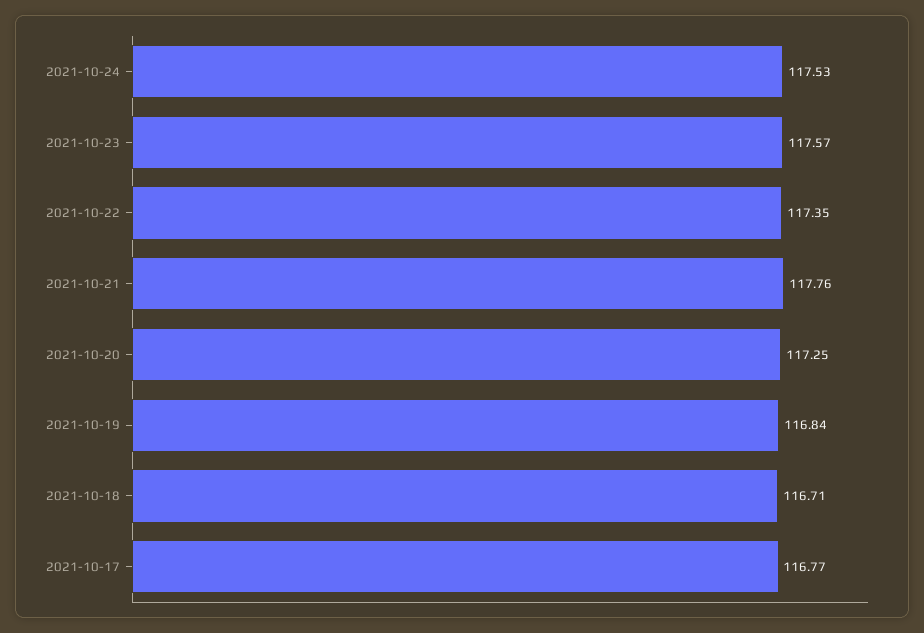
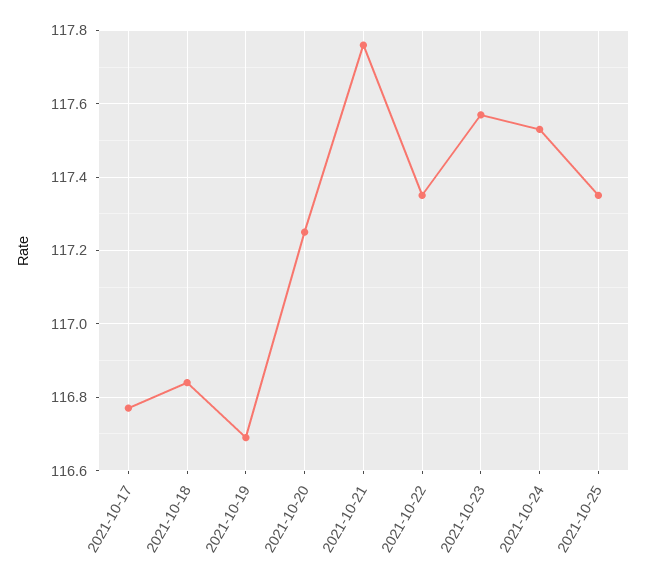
2021-10-19: 116.84 -> 116.7
2021-10-18: 116.71 -> 116.85
2021-10-25: none -> 117.35

